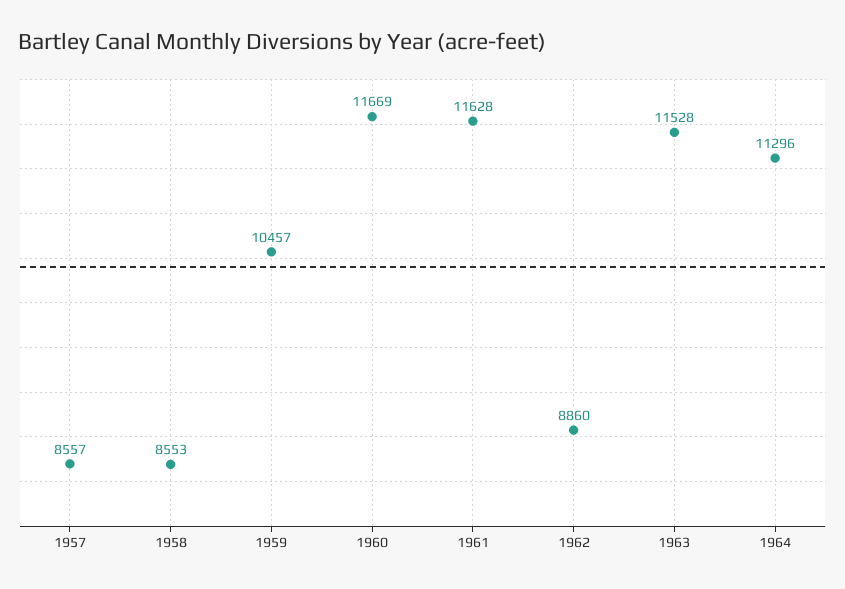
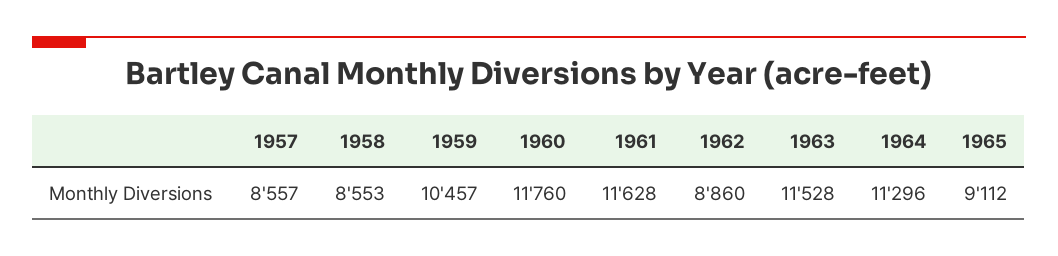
1960: 11669 -> 11760
1965: none -> 9112

